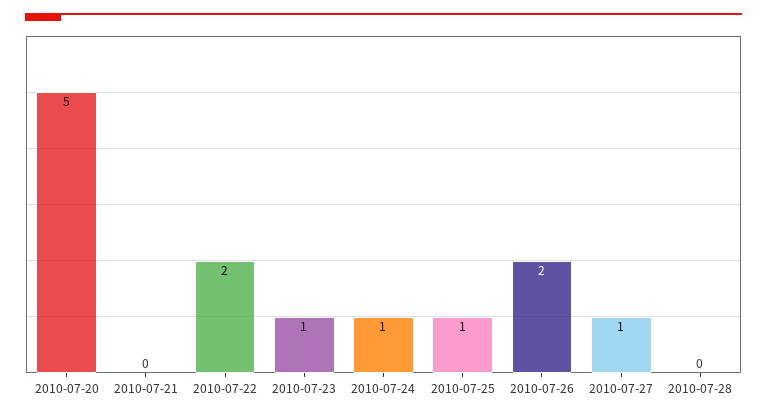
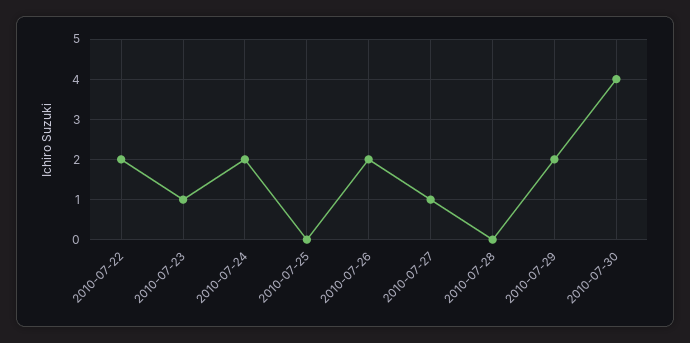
2010-07-20: 5 -> none
2010-07-21: 0 -> none
2010-07-24: 1 -> 2
2010-07-25: 1 -> 0
2010-07-29: none -> 2
2010-07-30: none -> 4

